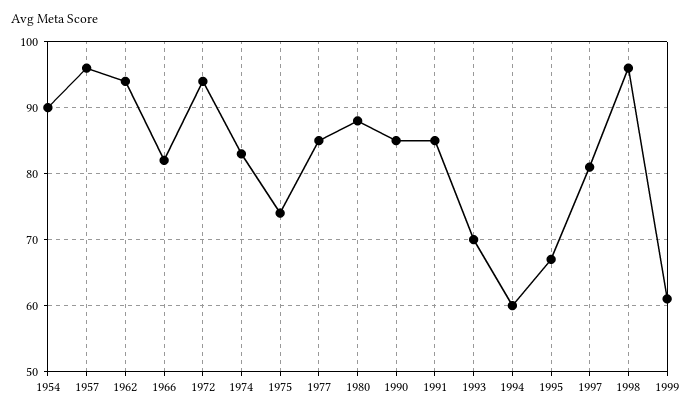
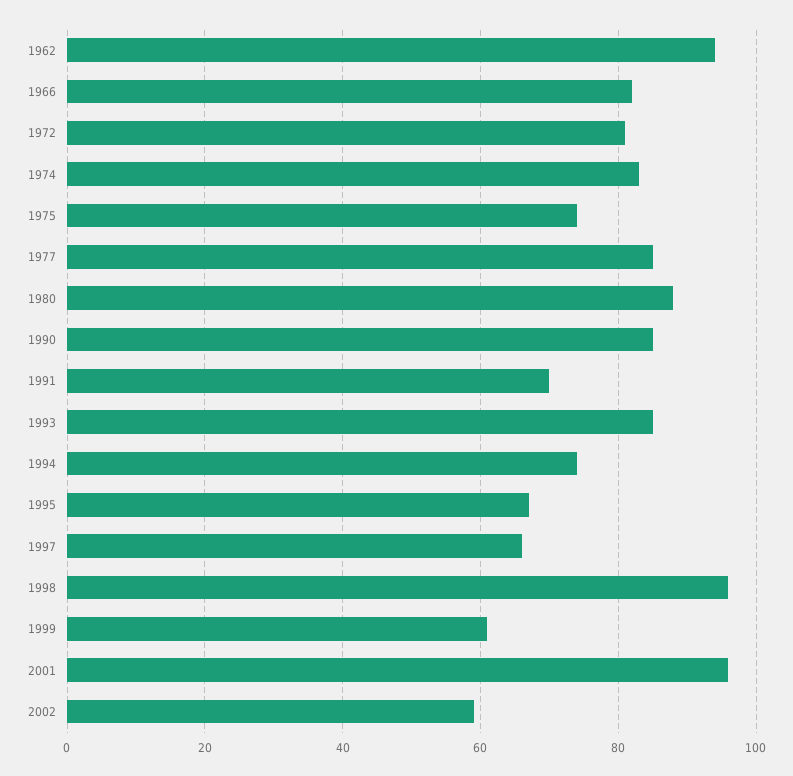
1954: 90 -> none
1957: 96 -> none
1972: 94 -> 80
1991: 85 -> 70
1993: 70 -> 85
1994: 60 -> 75
1997: 81 -> 65
2001: none -> 95
2002: none -> 60

